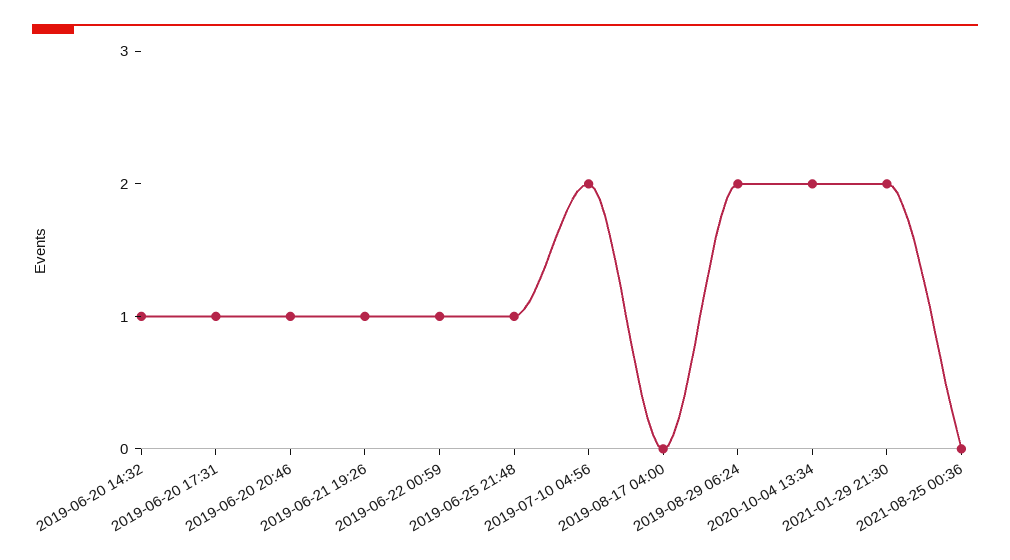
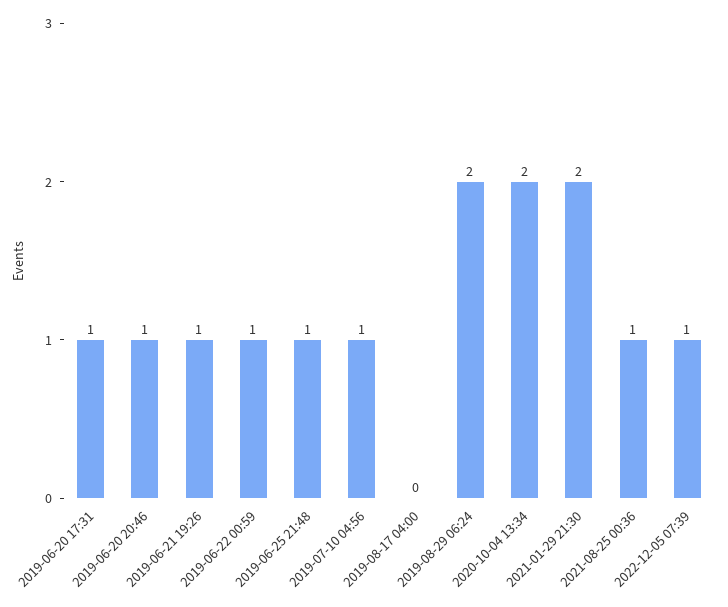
2019-06-20 14:32: 1 -> none
2019-07-10 04:56: 2 -> 1
2021-08-25 00:36: 0 -> 1
2022-12-05 07:39: none -> 1

